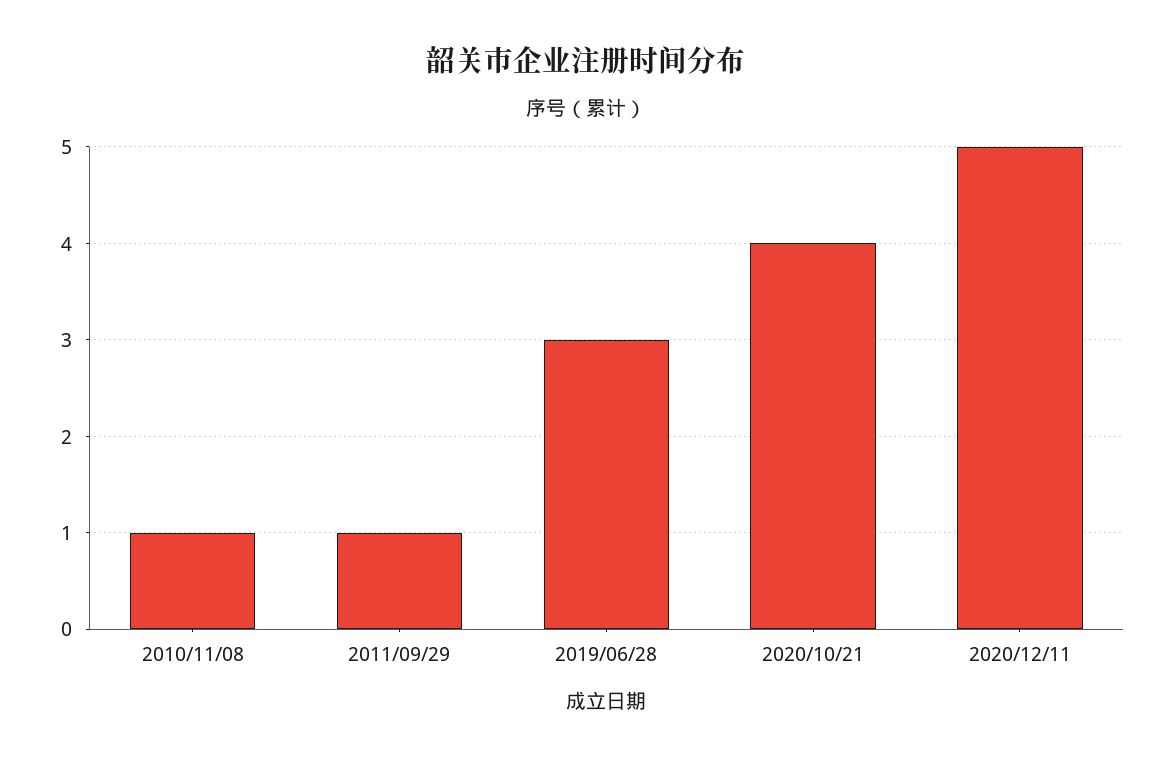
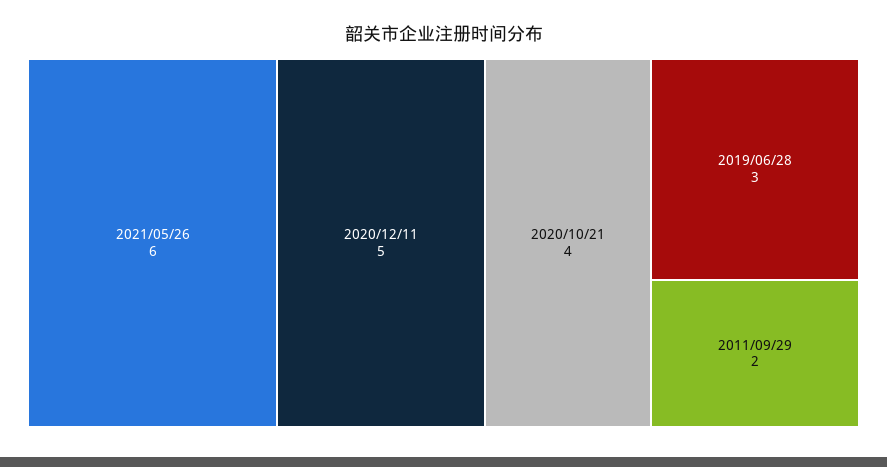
2010/11/08: 1 -> none
2011/09/29: 1 -> 2
2021/05/26: none -> 6

